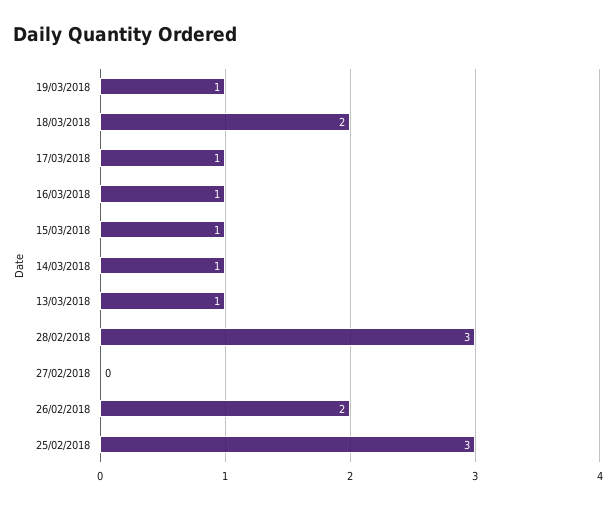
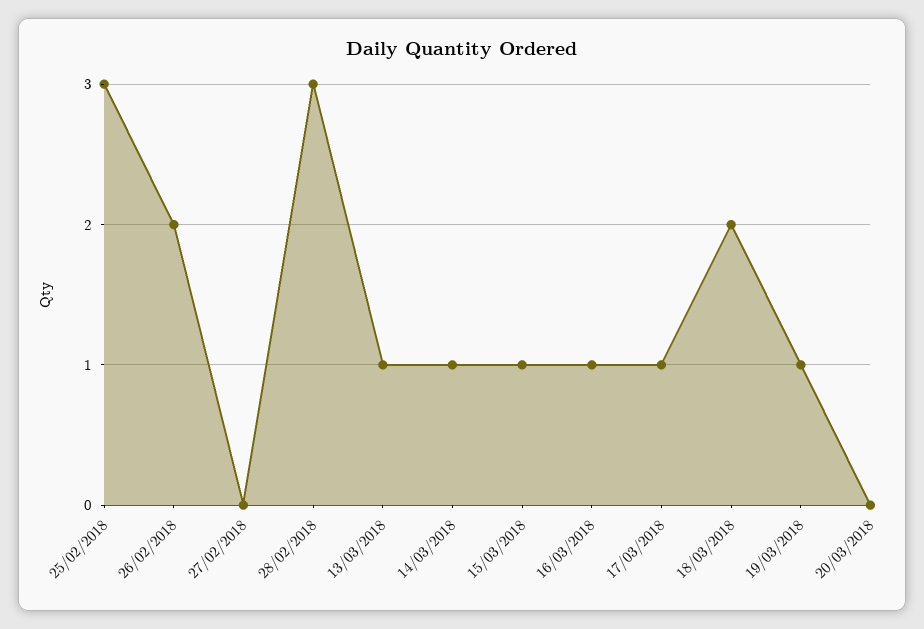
20/03/2018: none -> 0

